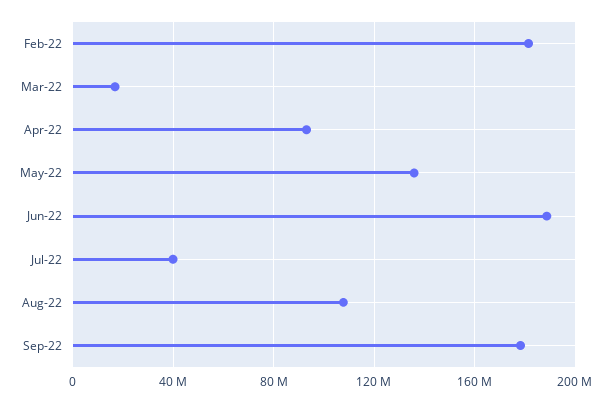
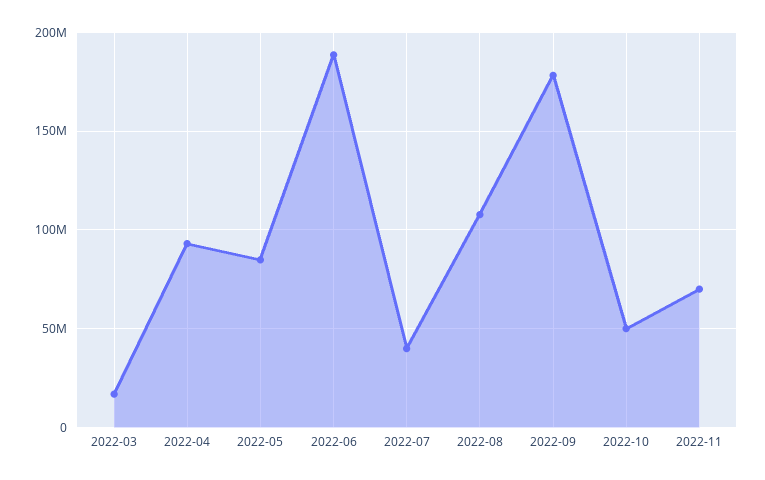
Feb-22: 180000000 -> none
May-22: 135000000 -> 85000000
2022-10: none -> 50000000
2022-11: none -> 70000000

